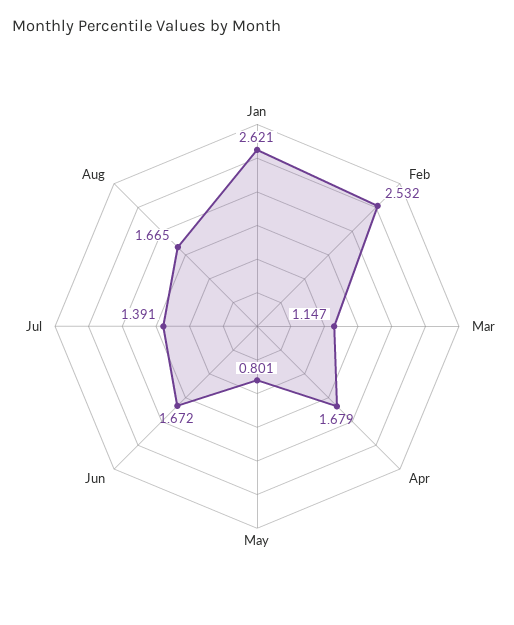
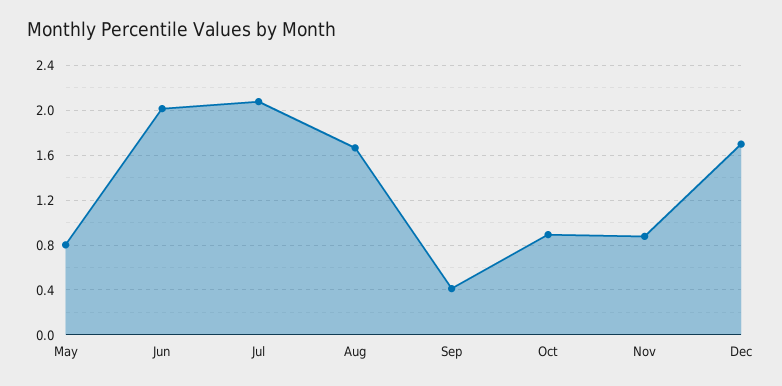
Jan: 2.621 -> none
Feb: 2.532 -> none
Mar: 1.147 -> none
Apr: 1.679 -> none
Jun: 1.672 -> 2
Jul: 1.391 -> 2.1
Sep: none -> 0.4
Oct: none -> 0.9
Nov: none -> 0.9
Dec: none -> 1.7

